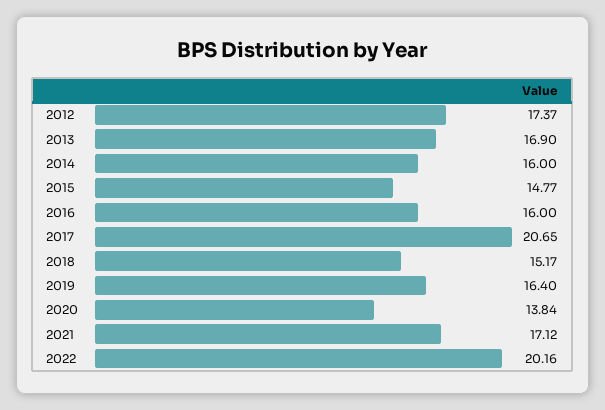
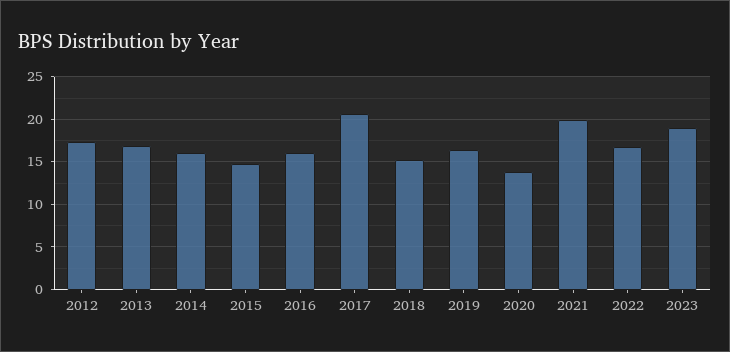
2021: 17.12 -> 20
2022: 20.16 -> 17
2023: none -> 19

